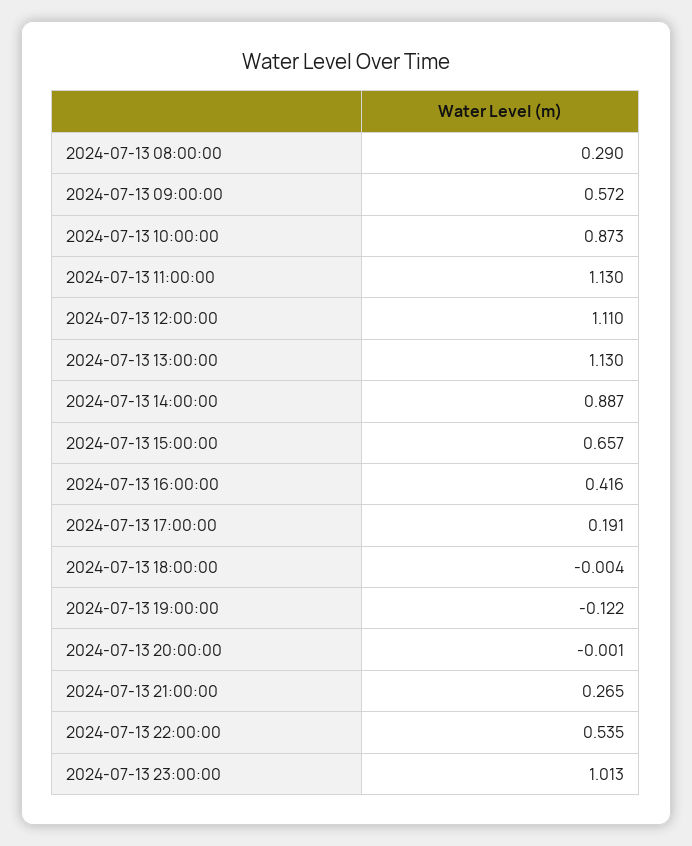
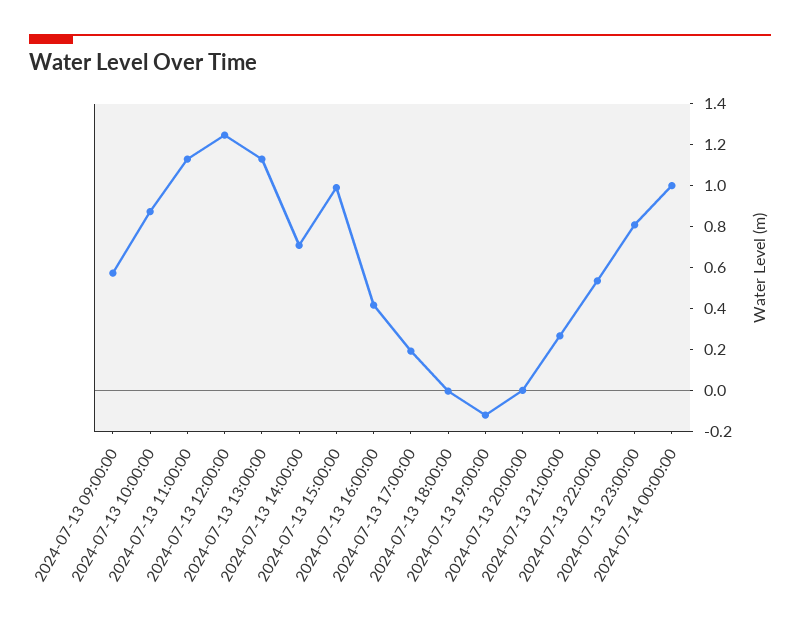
2024-07-13 08:00:00: 0.29 -> none
2024-07-13 12:00:00: 1.11 -> 1.25
2024-07-13 14:00:00: 0.887 -> 0.7
2024-07-13 15:00:00: 0.657 -> 1
2024-07-13 23:00:00: 1.013 -> 0.8
2024-07-14 00:00:00: none -> 1

